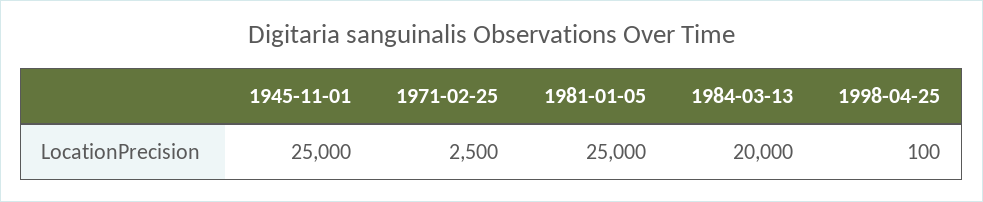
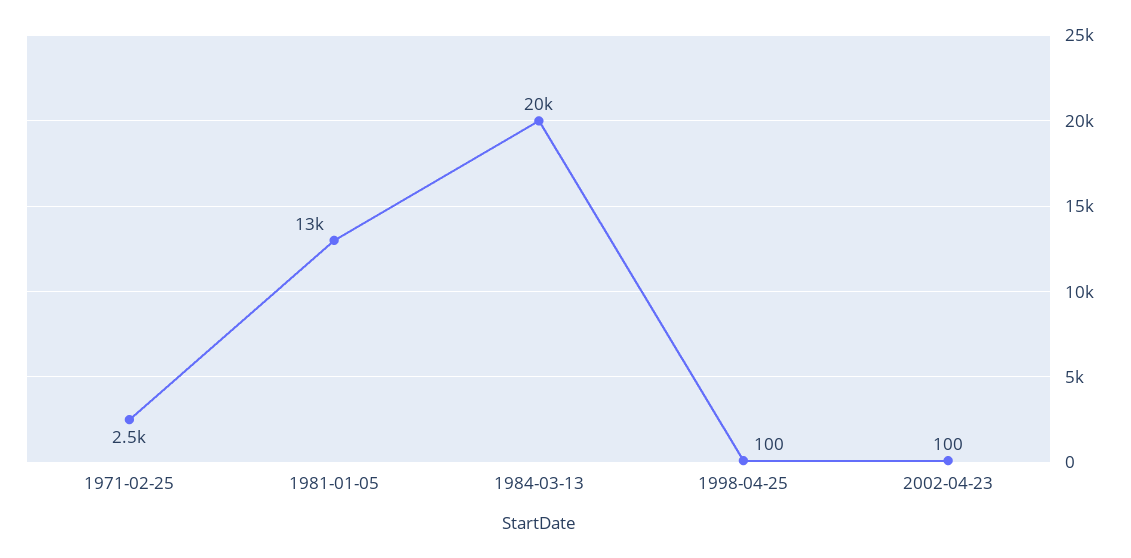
1945-11-01: 25000 -> none
1981-01-05: 25000 -> 13000
2002-04-23: none -> 100

